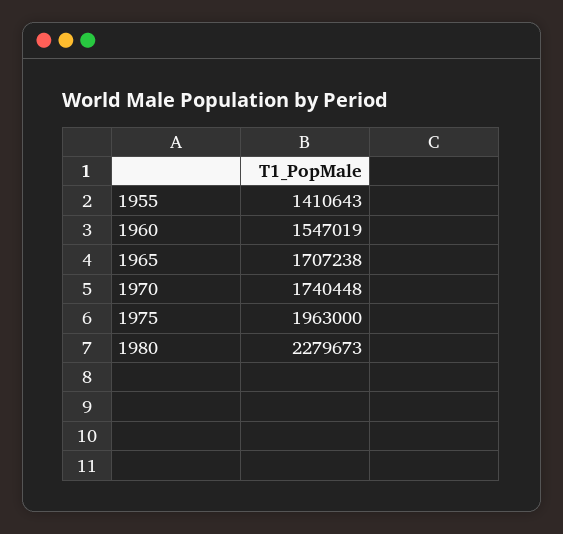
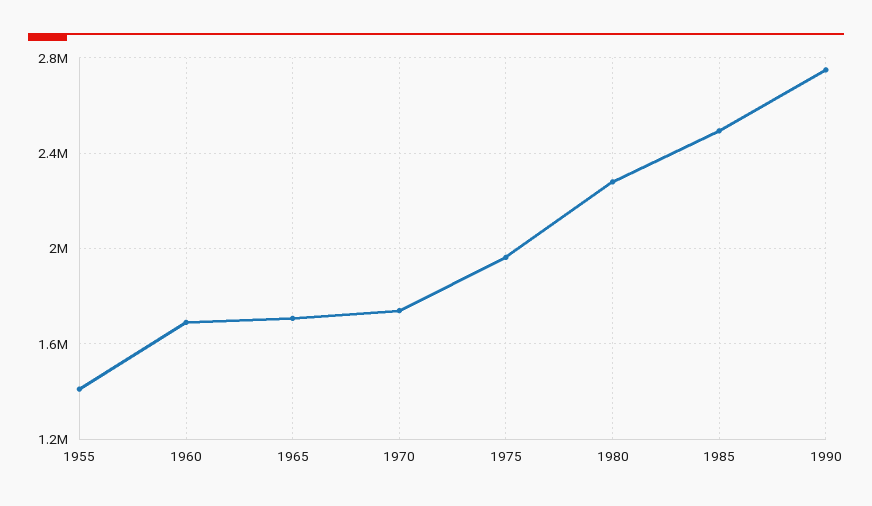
1960: 1547019 -> 1700000
1985: none -> 2500000
1990: none -> 2750000

